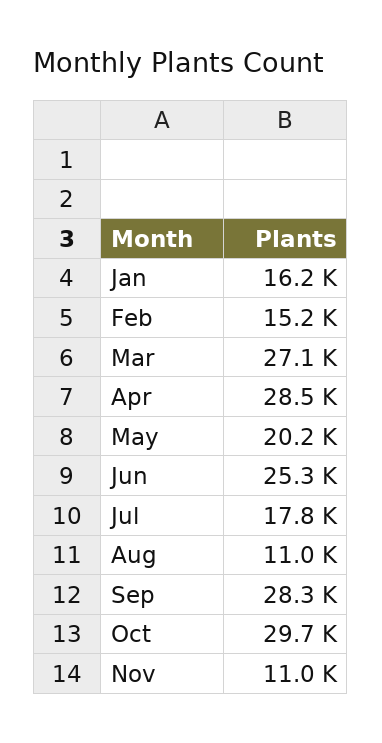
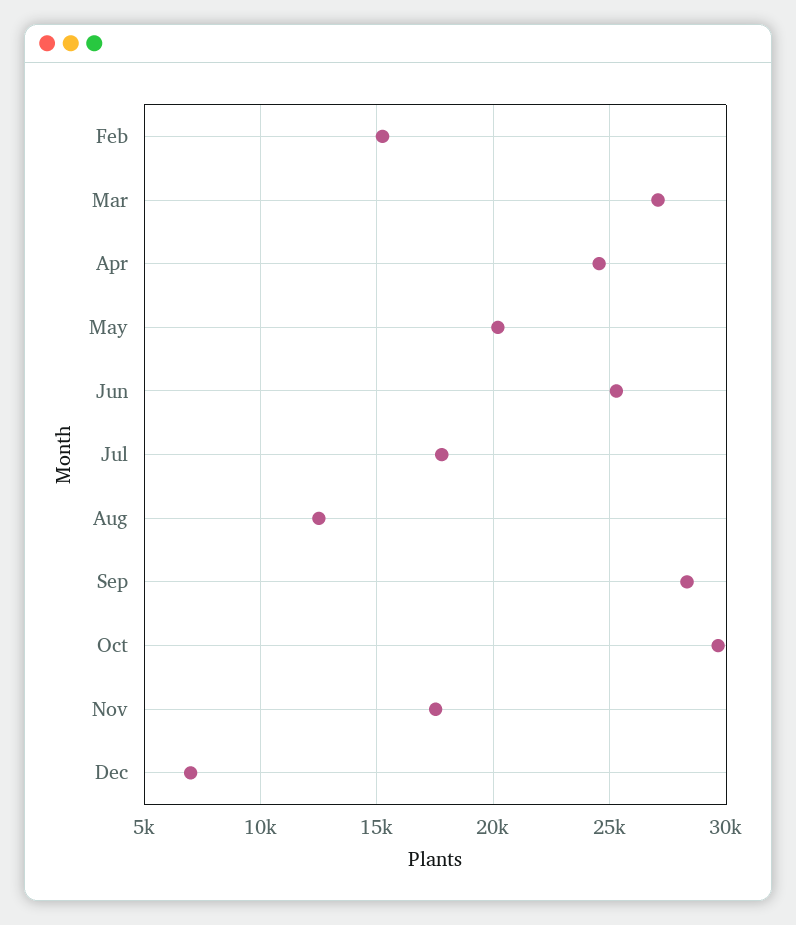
Jan: 16200 -> none
Apr: 28500 -> 24500
Aug: 11000 -> 12500
Nov: 11000 -> 17500
Dec: none -> 7000

